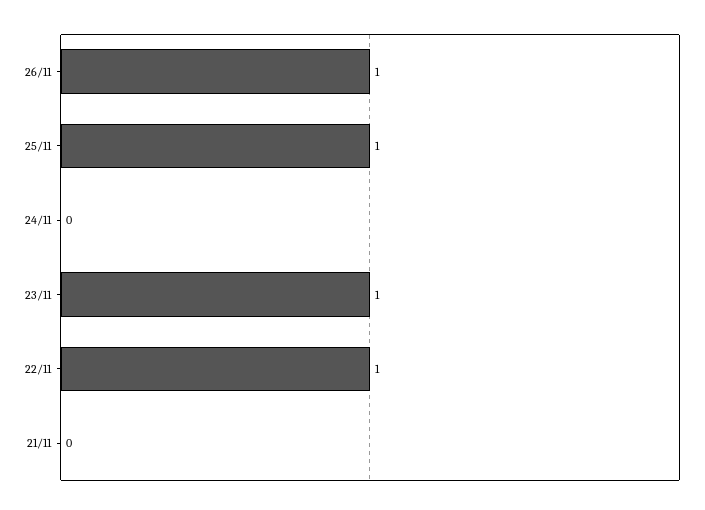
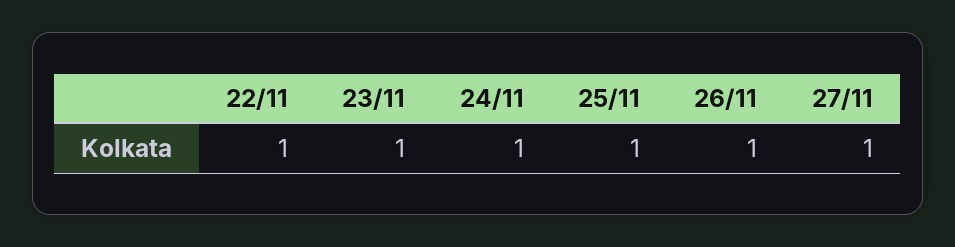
24/11: 0 -> 1
21/11: 0 -> none
27/11: none -> 1

